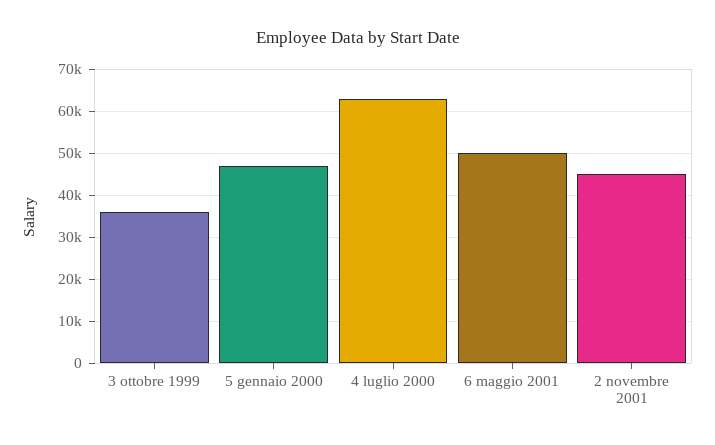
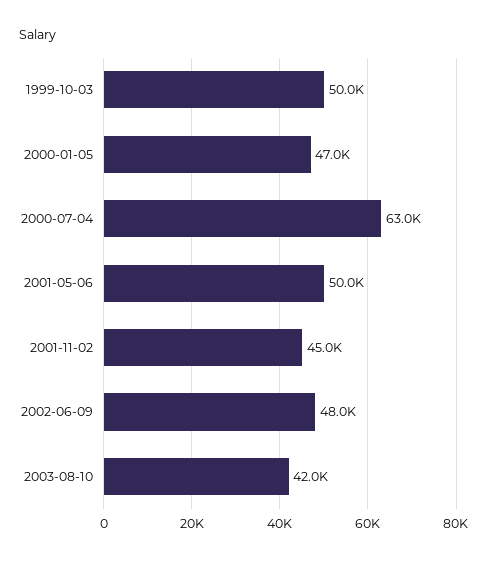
3 ottobre 1999: 36000 -> 50000
2002-06-09: none -> 48000
2003-08-10: none -> 42000

